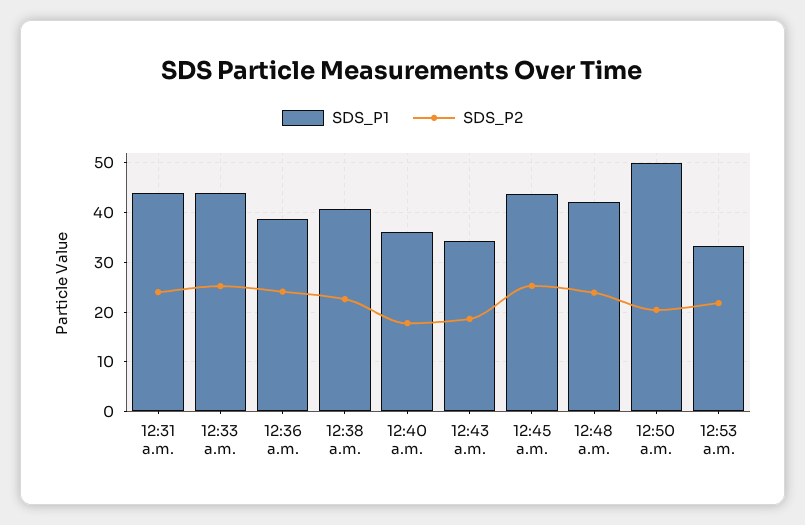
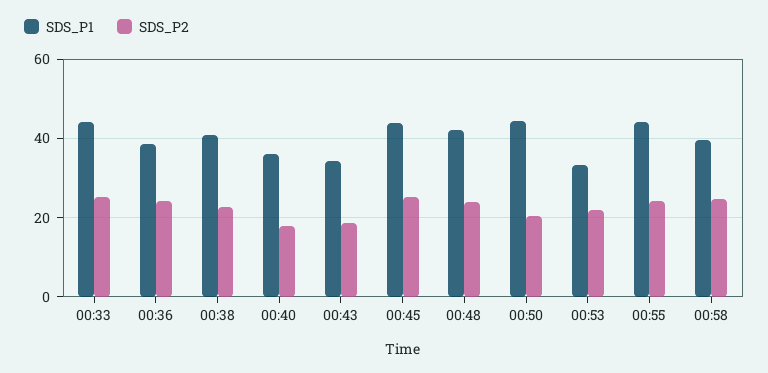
SDS_P1, 12:31 a.m.: 44 -> none
SDS_P2, 12:31 a.m.: 24 -> none
SDS_P1, 12:50 a.m.: 50 -> 44
SDS_P1, 00:55: none -> 44
SDS_P2, 00:55: none -> 24
SDS_P1, 00:58: none -> 40
SDS_P2, 00:58: none -> 24

